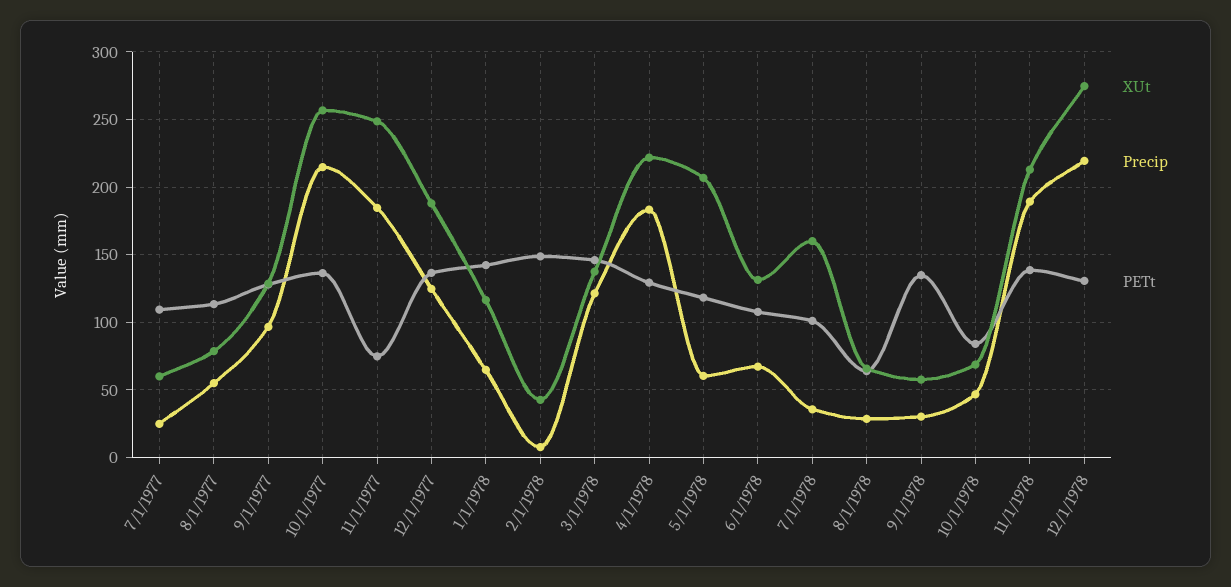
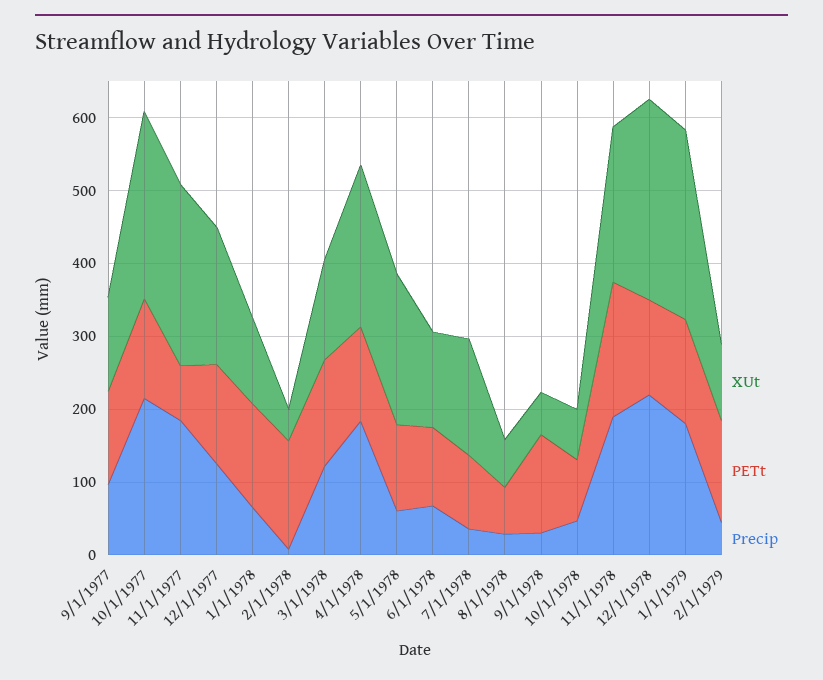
XUt, 7/1/1977: 60 -> none
Precip, 7/1/1977: 25 -> none
PETt, 7/1/1977: 110 -> none
XUt, 8/1/1977: 80 -> none
Precip, 8/1/1977: 55 -> none
PETt, 8/1/1977: 115 -> none
PETt, 11/1/1978: 140 -> 180
XUt, 1/1/1979: none -> 260
PETt, 1/1/1979: none -> 140
Precip, 1/1/1979: none -> 180
XUt, 2/1/1979: none -> 100
PETt, 2/1/1979: none -> 140
Precip, 2/1/1979: none -> 40

